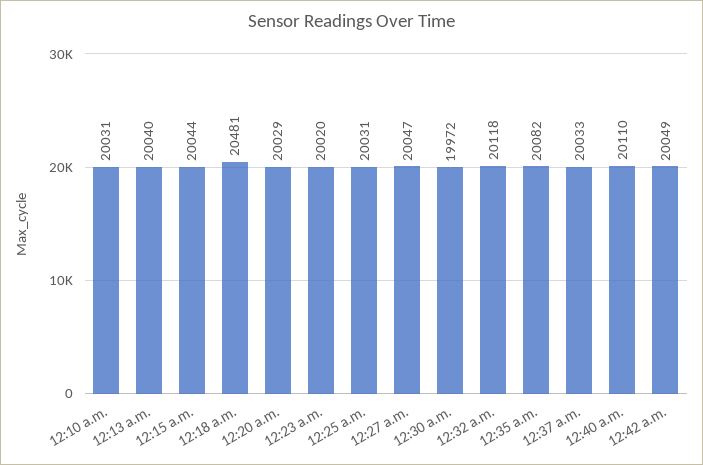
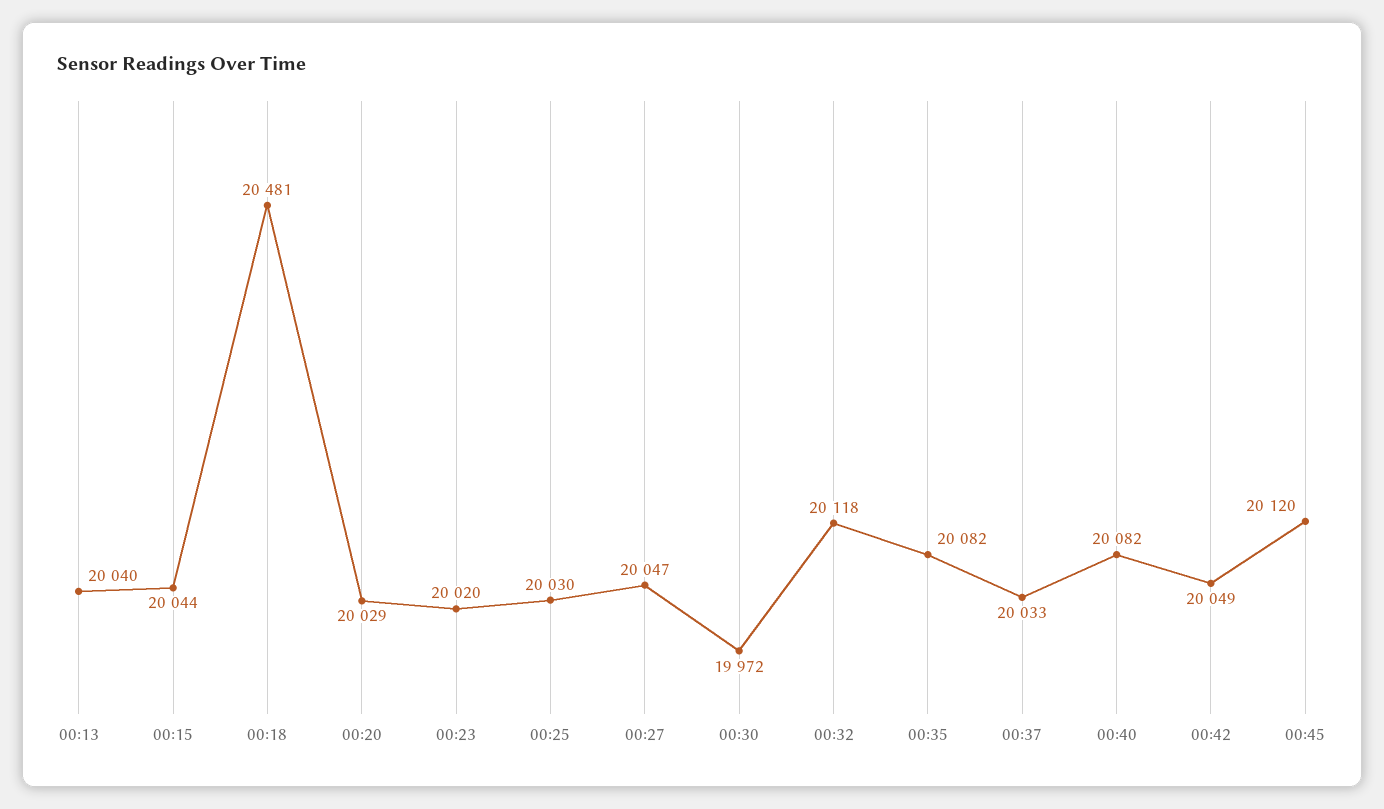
12:10 a.m.: 20031 -> none
12:25 a.m.: 20031 -> 20030
12:40 a.m.: 20110 -> 20082
00:45: none -> 20120

